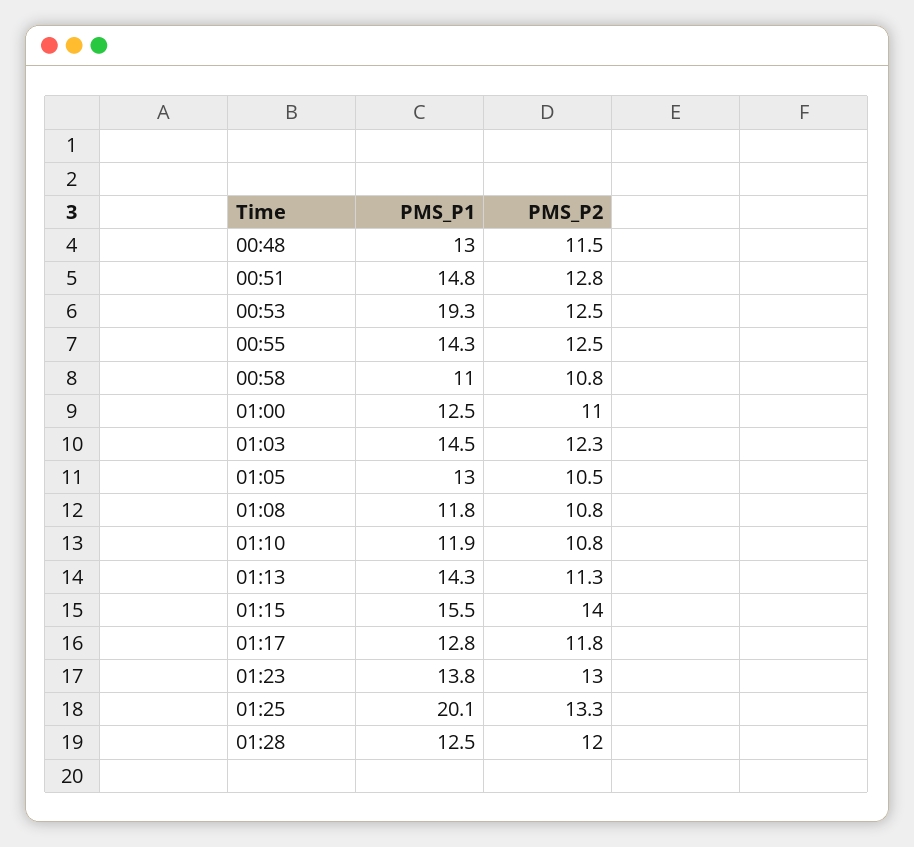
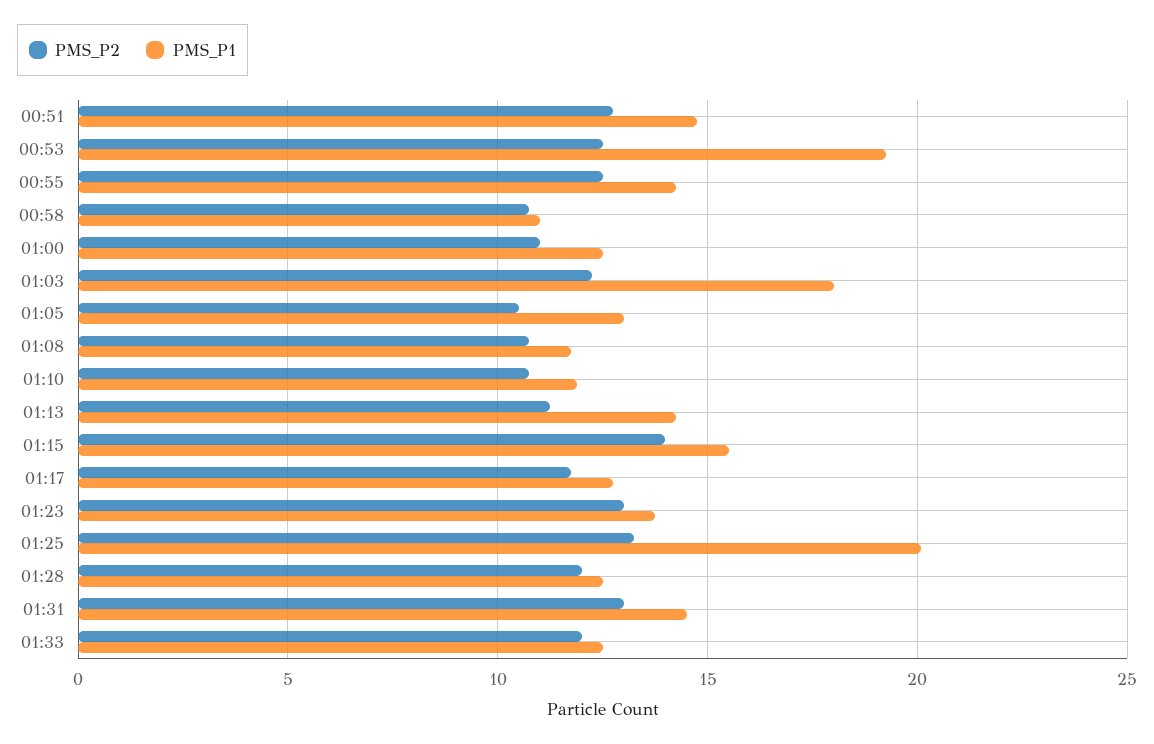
PMS_P1, 00:48: 13 -> none
PMS_P2, 00:48: 11.5 -> none
PMS_P1, 01:03: 14.5 -> 18
PMS_P2, 01:31: none -> 13
PMS_P1, 01:31: none -> 14.5
PMS_P2, 01:33: none -> 12
PMS_P1, 01:33: none -> 12.5

